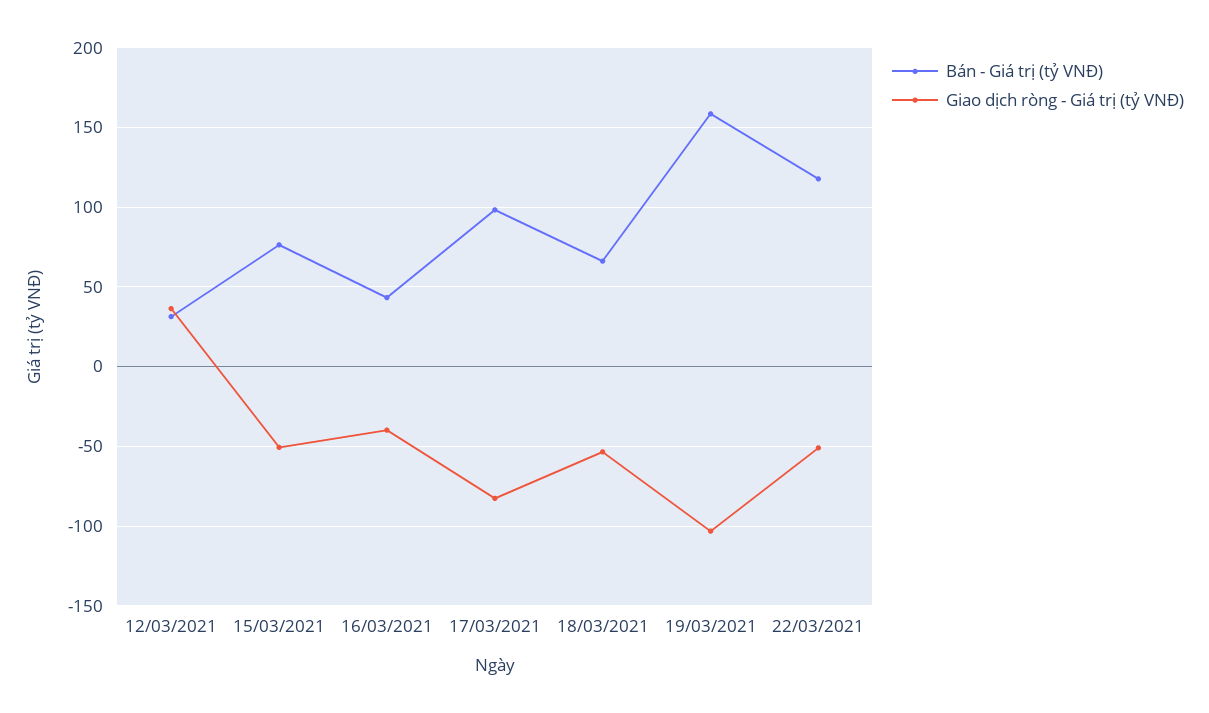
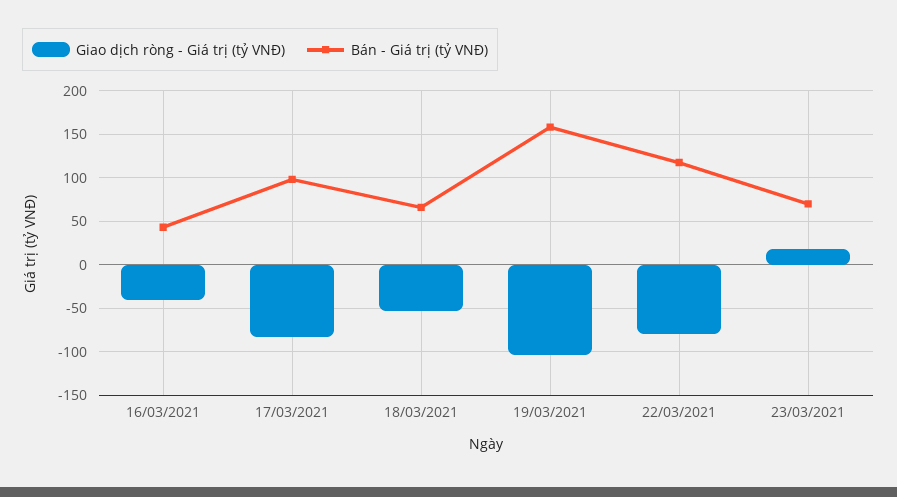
Bán - Giá trị (tỷ VNĐ), 12/03/2021: 30 -> none
Giao dịch ròng - Giá trị (tỷ VNĐ), 12/03/2021: 35 -> none
Bán - Giá trị (tỷ VNĐ), 15/03/2021: 75 -> none
Giao dịch ròng - Giá trị (tỷ VNĐ), 15/03/2021: -50 -> none
Giao dịch ròng - Giá trị (tỷ VNĐ), 22/03/2021: -50 -> -80
Giao dịch ròng - Giá trị (tỷ VNĐ), 23/03/2021: none -> 20
Bán - Giá trị (tỷ VNĐ), 23/03/2021: none -> 70

